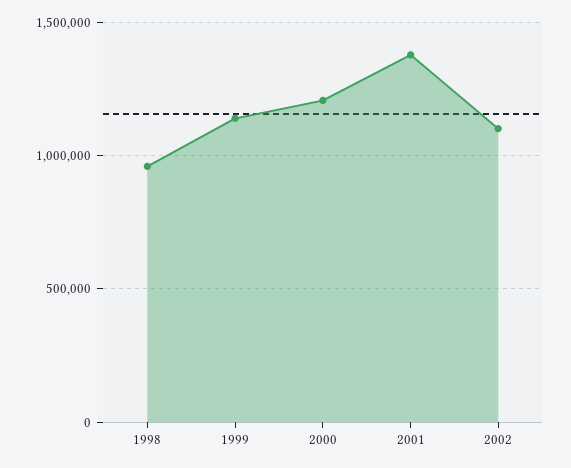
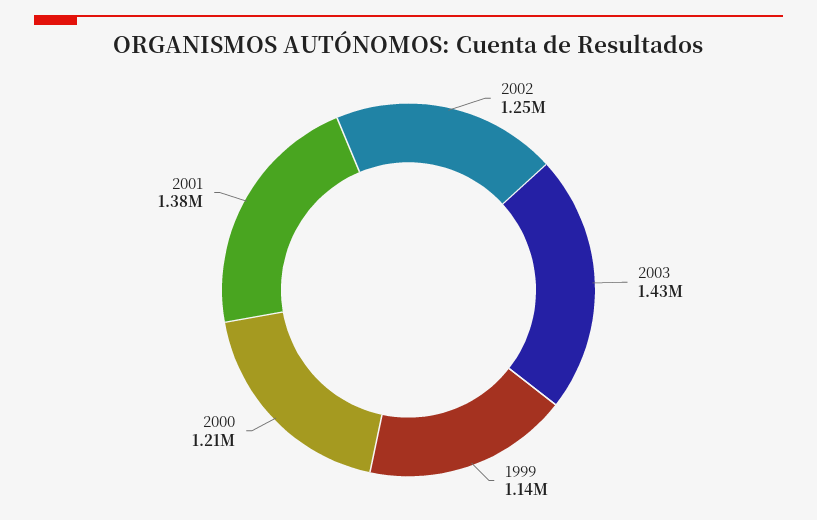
1998: 950000 -> none
2002: 1100000 -> 1250000
2003: none -> 1430000

